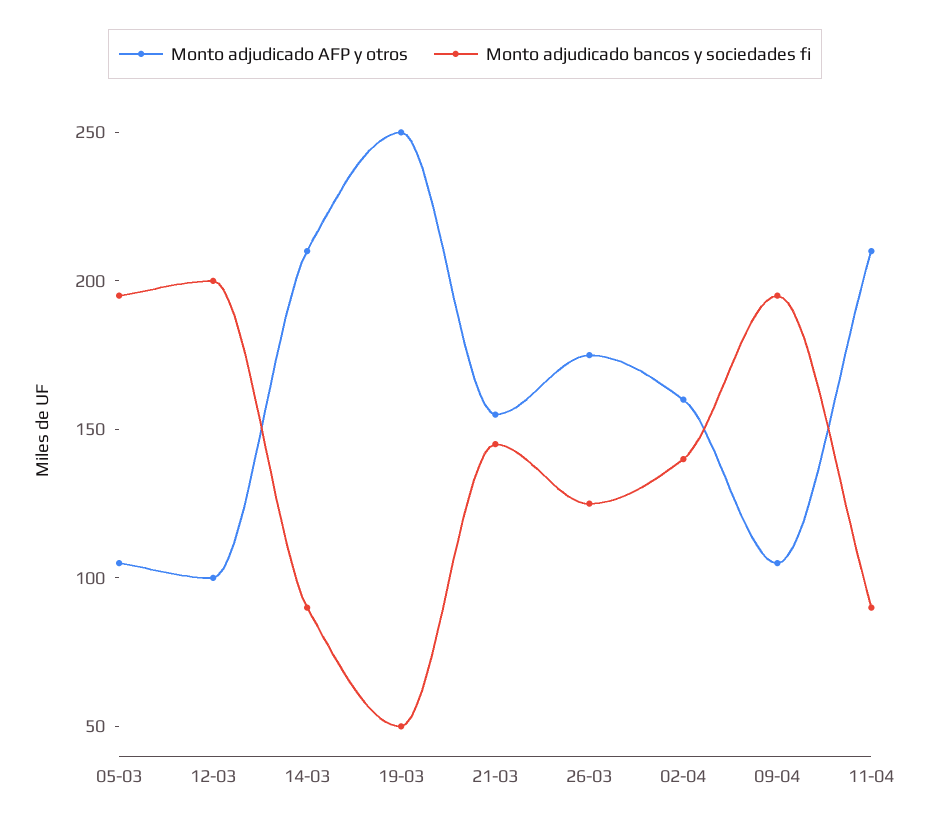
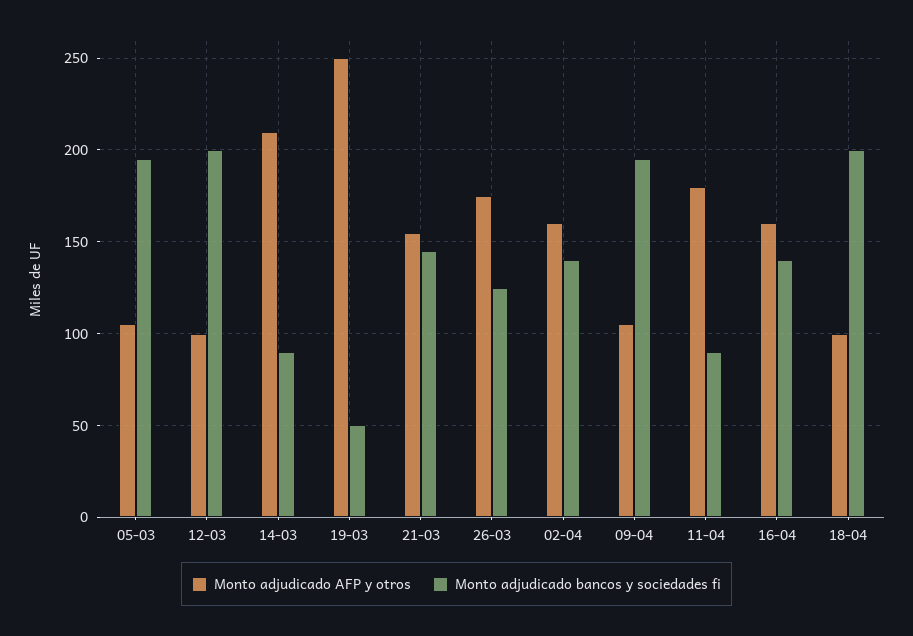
Monto adjudicado AFP y otros, 11-04: 210 -> 180
Monto adjudicado AFP y otros, 16-04: none -> 160
Monto adjudicado bancos y sociedades fi, 16-04: none -> 140
Monto adjudicado AFP y otros, 18-04: none -> 100
Monto adjudicado bancos y sociedades fi, 18-04: none -> 200

